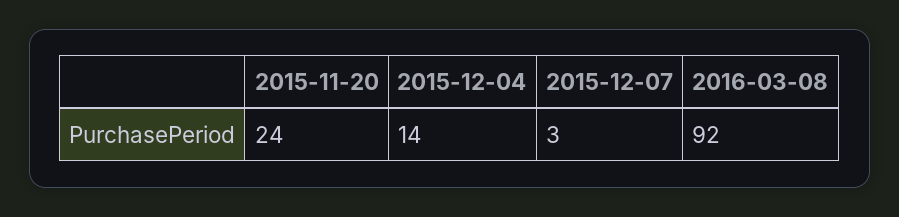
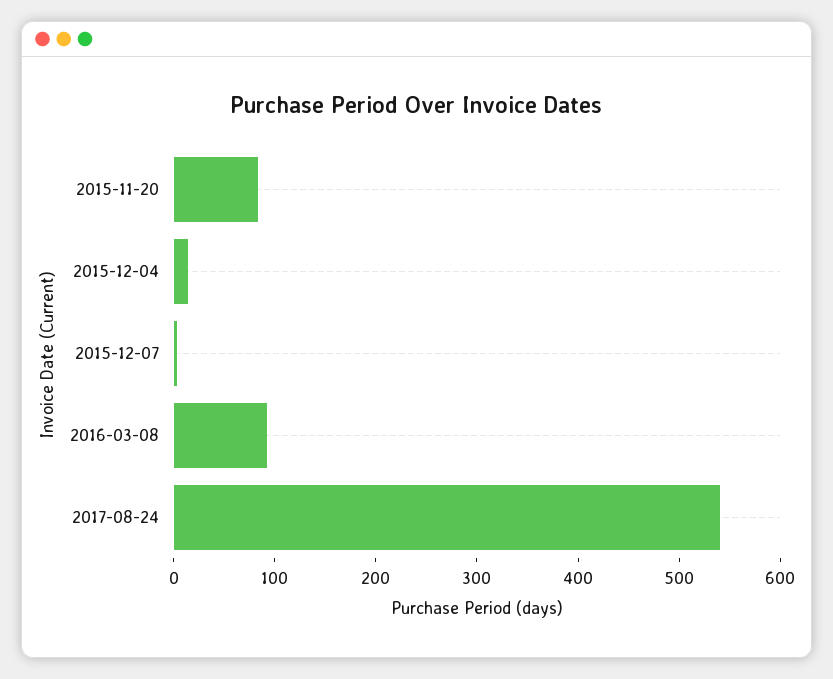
2015-11-20: 24 -> 80
2017-08-24: none -> 540

